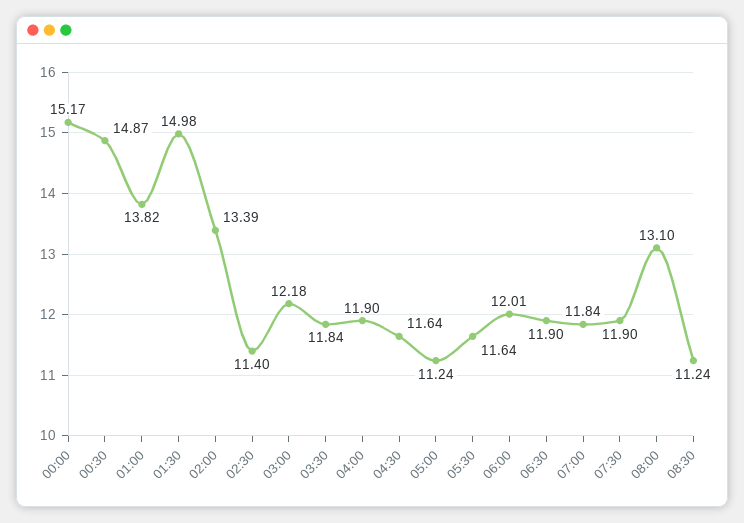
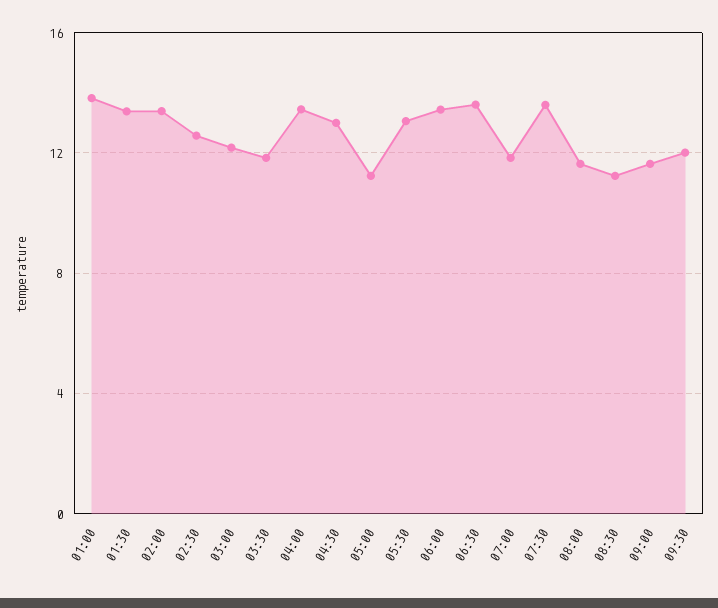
00:00: 15.17 -> none
00:30: 14.87 -> none
01:30: 14.98 -> 13.5
02:30: 11.4 -> 12.5
04:00: 11.9 -> 13.5
04:30: 11.64 -> 13
05:30: 11.64 -> 13
06:00: 12.01 -> 13.5
06:30: 11.9 -> 13.5
07:30: 11.9 -> 13.5
08:00: 13.1 -> 11.5
09:00: none -> 11.5
09:30: none -> 12

